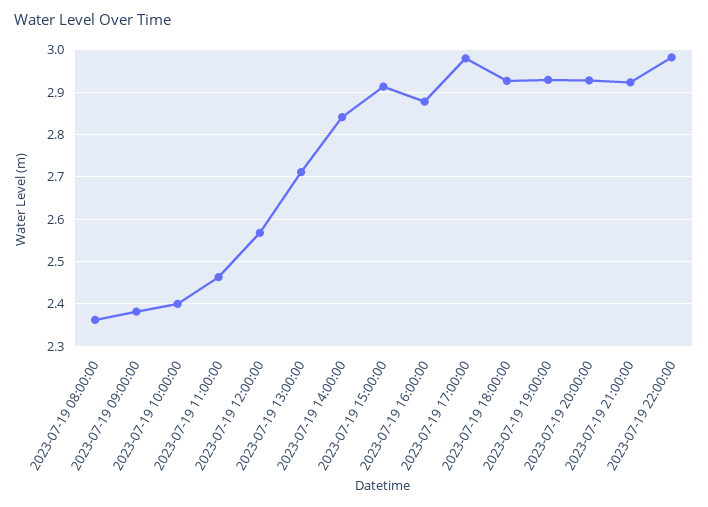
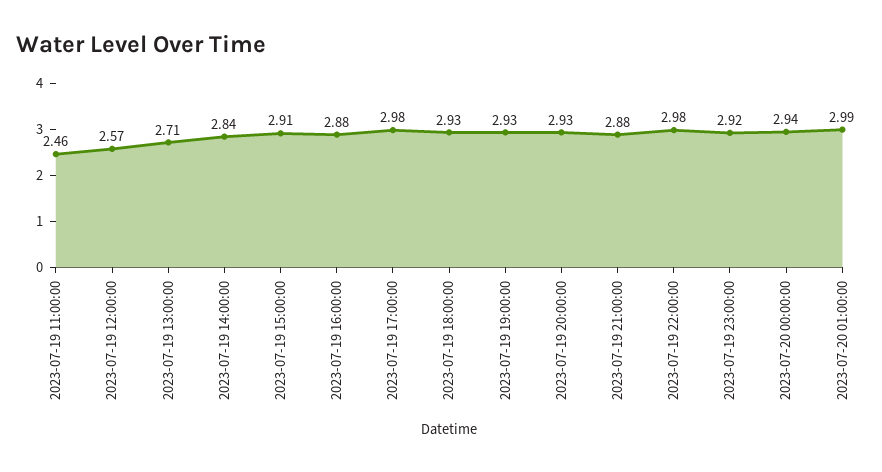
2023-07-19 08:00:00: 2.36 -> none
2023-07-19 09:00:00: 2.38 -> none
2023-07-19 10:00:00: 2.4 -> none
2023-07-19 21:00:00: 2.92 -> 2.88
2023-07-19 23:00:00: none -> 2.92
2023-07-20 00:00:00: none -> 2.94
2023-07-20 01:00:00: none -> 2.99

